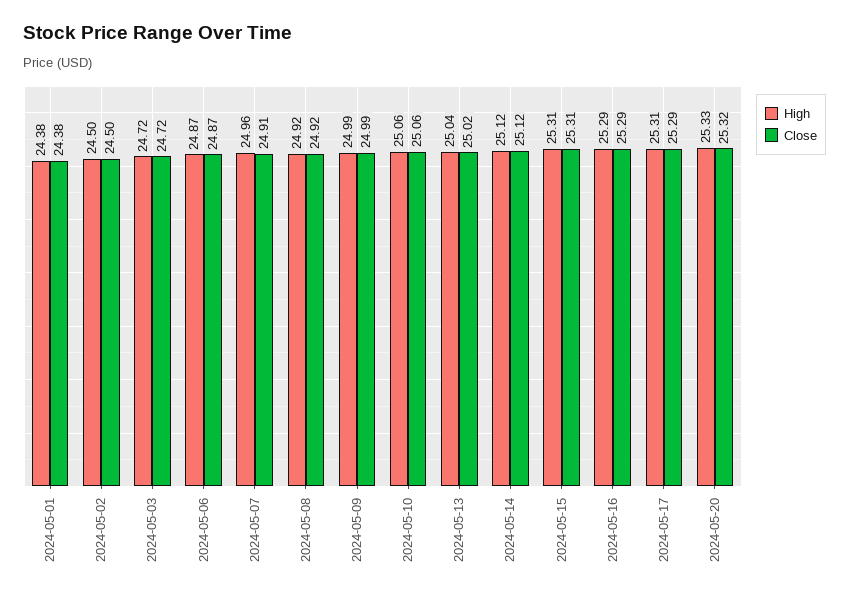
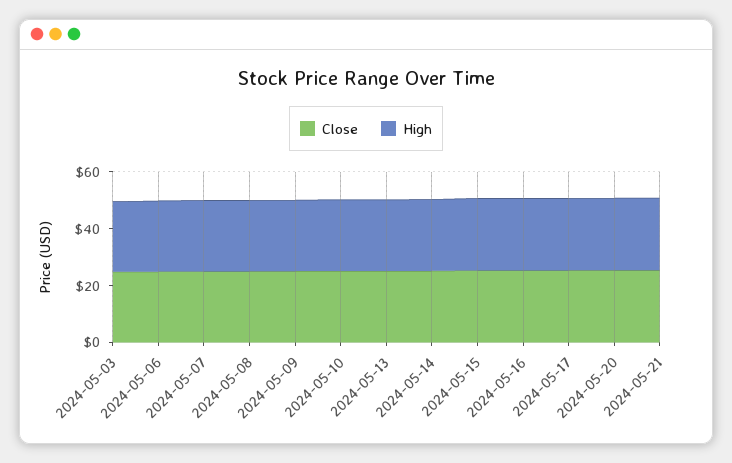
High, 2024-05-01: 24.38 -> none
Close, 2024-05-01: 24.38 -> none
High, 2024-05-02: 24.5 -> none
Close, 2024-05-02: 24.5 -> none
Close, 2024-05-21: none -> 25
High, 2024-05-21: none -> 25

